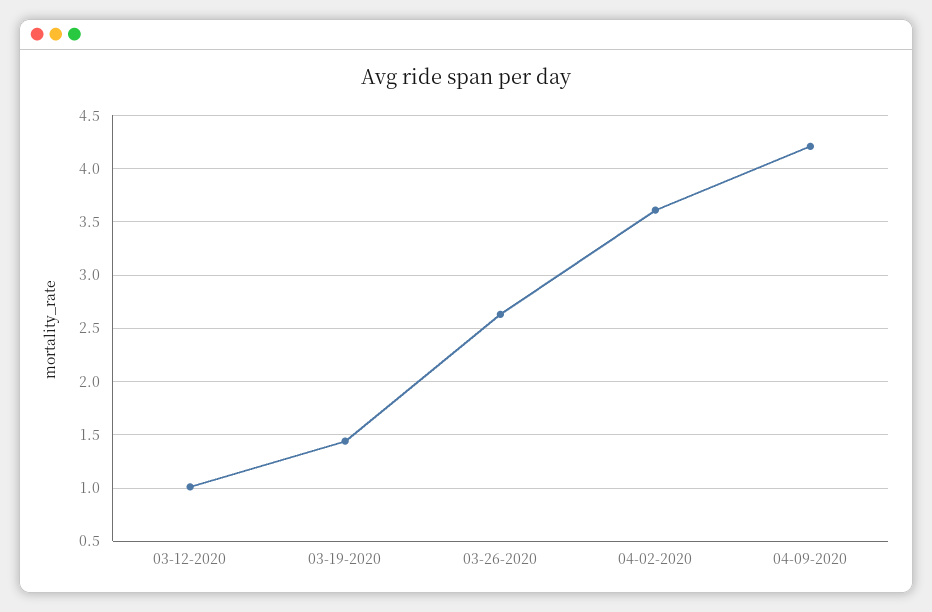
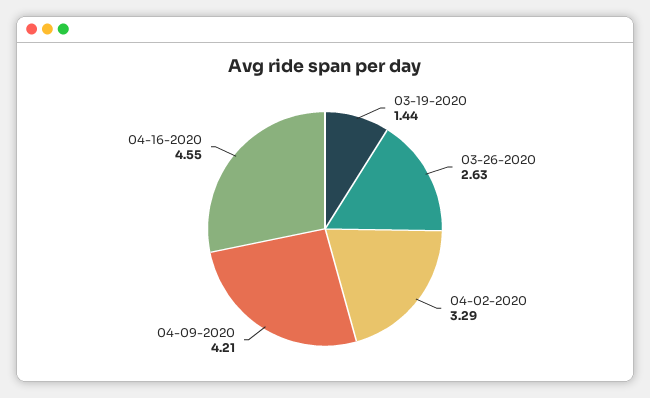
03-12-2020: 1 -> none
04-02-2020: 3.6 -> 3.29
04-16-2020: none -> 4.55

